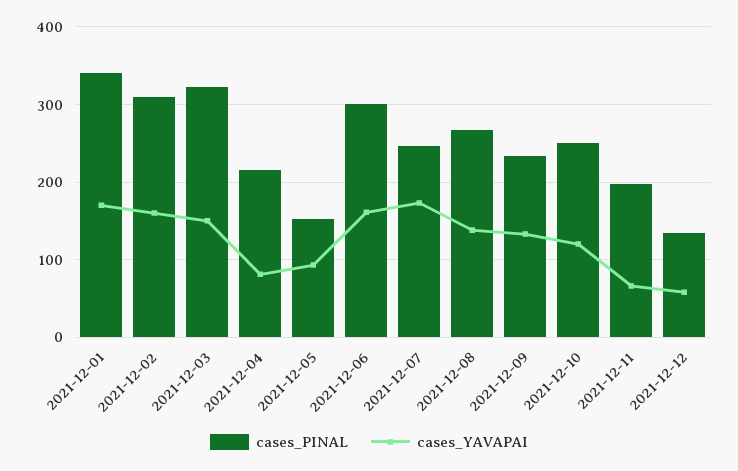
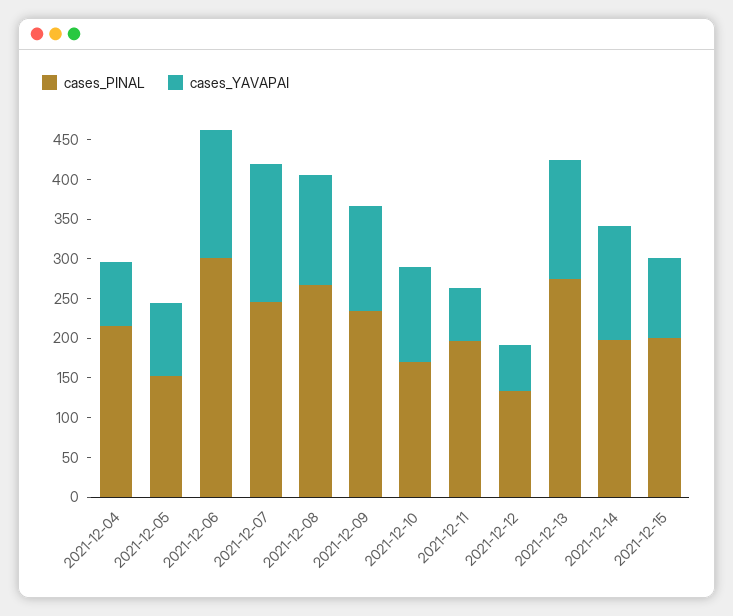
cases_PINAL, 2021-12-01: 340 -> none
cases_YAVAPAI, 2021-12-01: 170 -> none
cases_PINAL, 2021-12-02: 310 -> none
cases_YAVAPAI, 2021-12-02: 160 -> none
cases_PINAL, 2021-12-03: 320 -> none
cases_YAVAPAI, 2021-12-03: 150 -> none
cases_PINAL, 2021-12-10: 250 -> 175
cases_PINAL, 2021-12-13: none -> 275
cases_YAVAPAI, 2021-12-13: none -> 150
cases_PINAL, 2021-12-14: none -> 200
cases_YAVAPAI, 2021-12-14: none -> 150
cases_PINAL, 2021-12-15: none -> 200
cases_YAVAPAI, 2021-12-15: none -> 100

